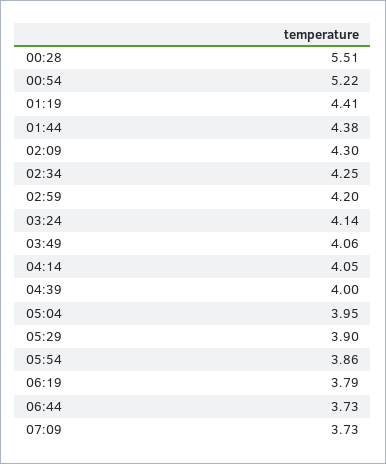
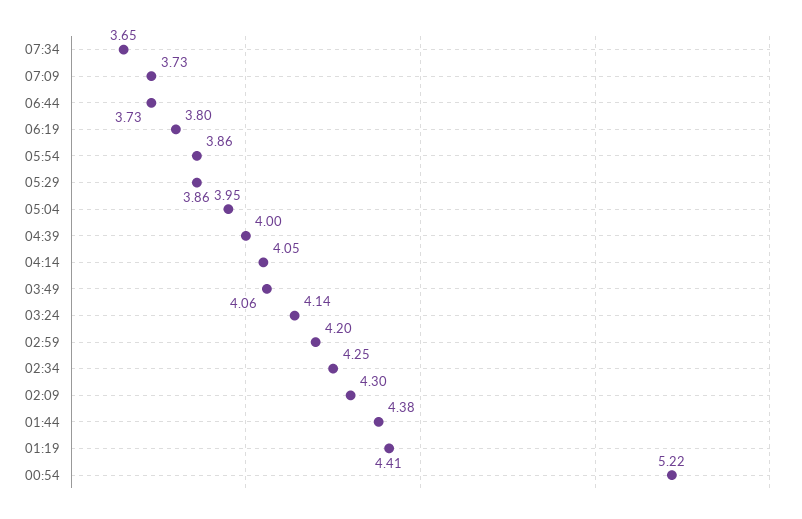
00:28: 5.51 -> none
05:29: 3.9 -> 3.86
06:19: 3.79 -> 3.8
07:34: none -> 3.65

